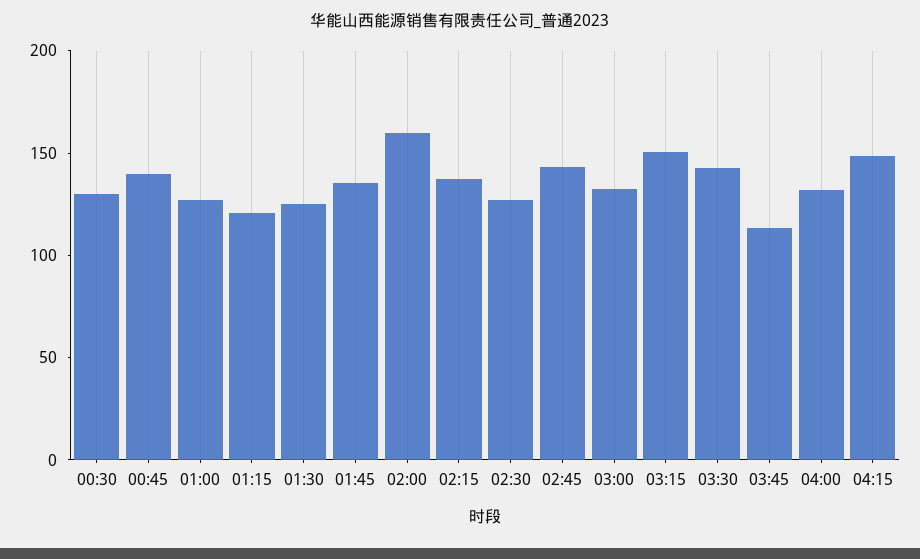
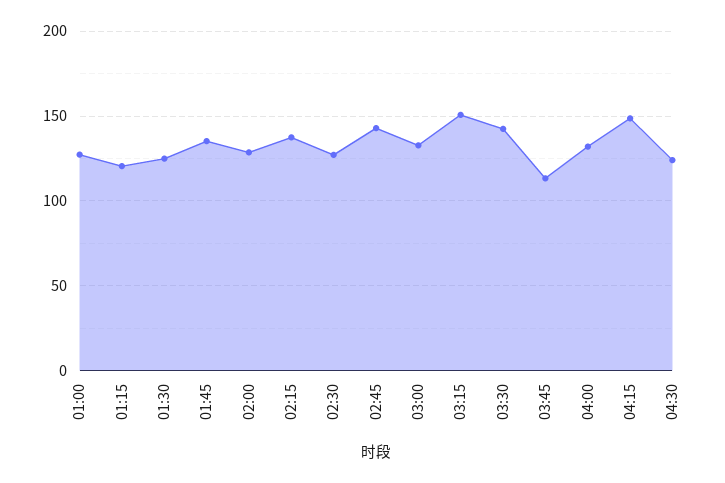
00:30: 130 -> none
00:45: 140 -> none
02:00: 160 -> 130
04:30: none -> 125

